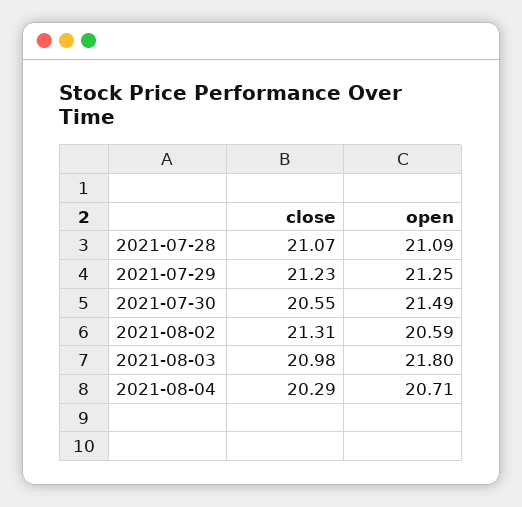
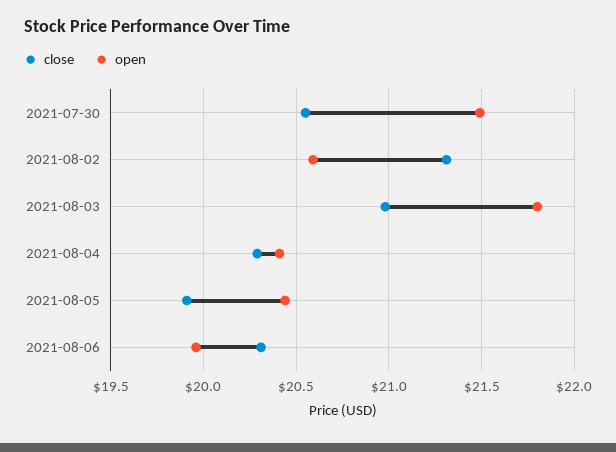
close, 2021-07-28: 21.07 -> none
open, 2021-07-28: 21.09 -> none
close, 2021-07-29: 21.23 -> none
open, 2021-07-29: 21.25 -> none
open, 2021-08-04: 20.71 -> 20.4
close, 2021-08-05: none -> 19.9
open, 2021-08-05: none -> 20.45
close, 2021-08-06: none -> 20.3
open, 2021-08-06: none -> 19.95

